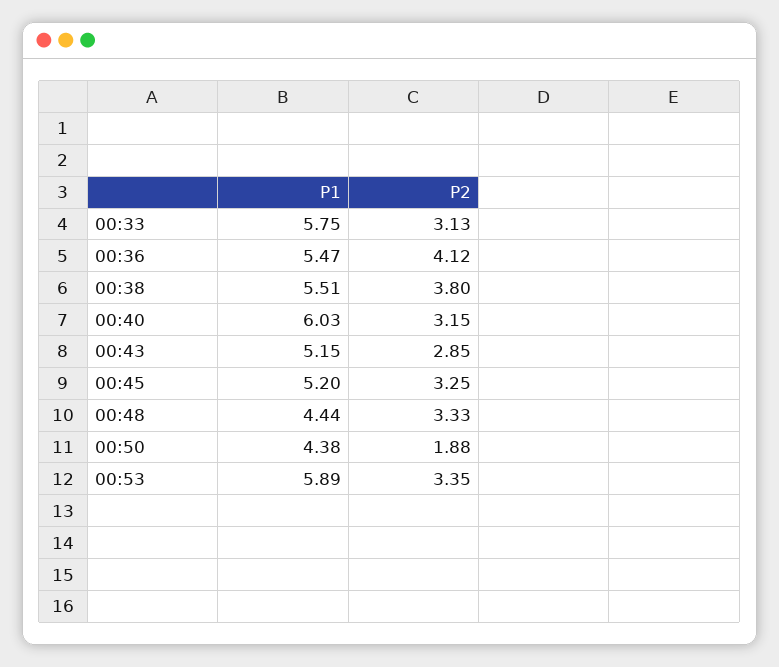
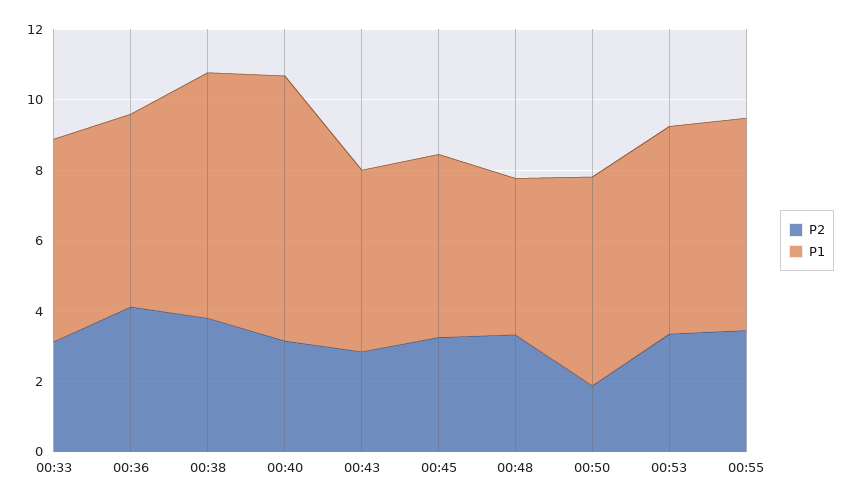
P1, 00:38: 5.51 -> 7
P1, 00:40: 6.03 -> 7.5
P1, 00:50: 4.38 -> 6
P2, 00:55: none -> 3.5
P1, 00:55: none -> 6

